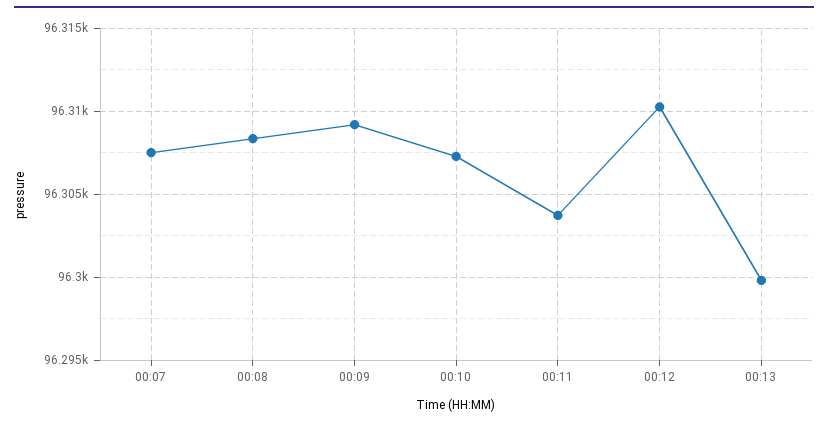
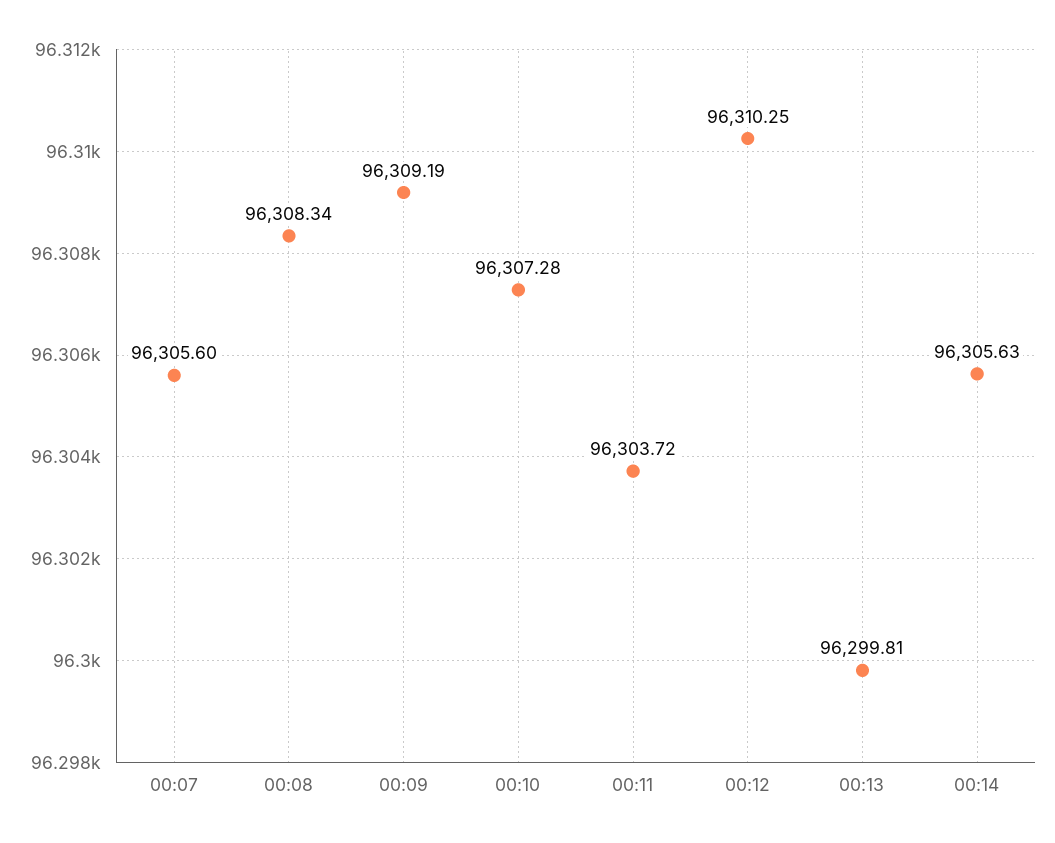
00:07: 96307.5 -> 96305.6
00:14: none -> 96305.63

